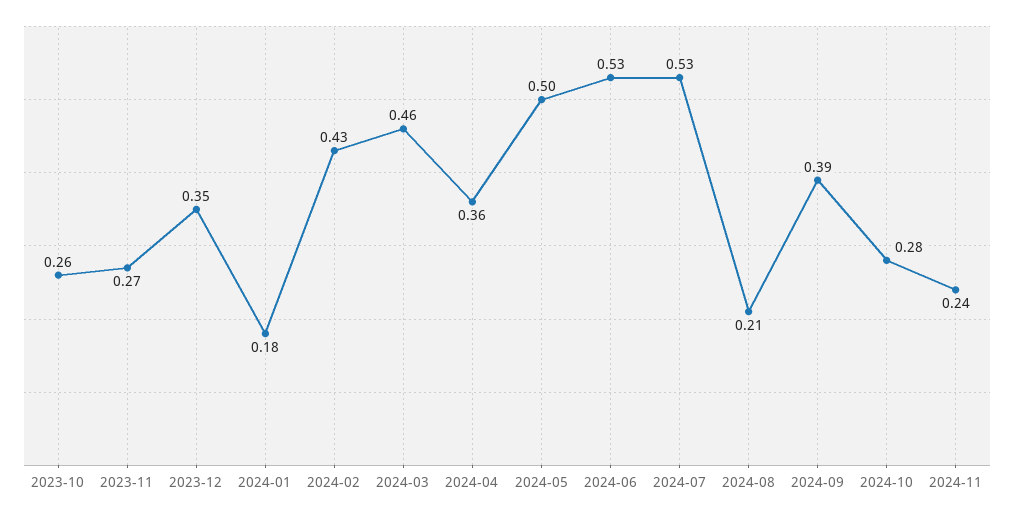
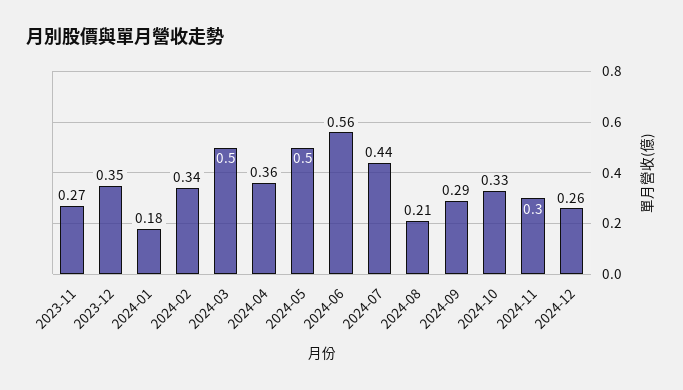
2023-10: 0.26 -> none
2024-02: 0.43 -> 0.34
2024-03: 0.46 -> 0.5
2024-06: 0.53 -> 0.56
2024-07: 0.53 -> 0.44
2024-09: 0.39 -> 0.29
2024-10: 0.28 -> 0.33
2024-11: 0.24 -> 0.3
2024-12: none -> 0.26

